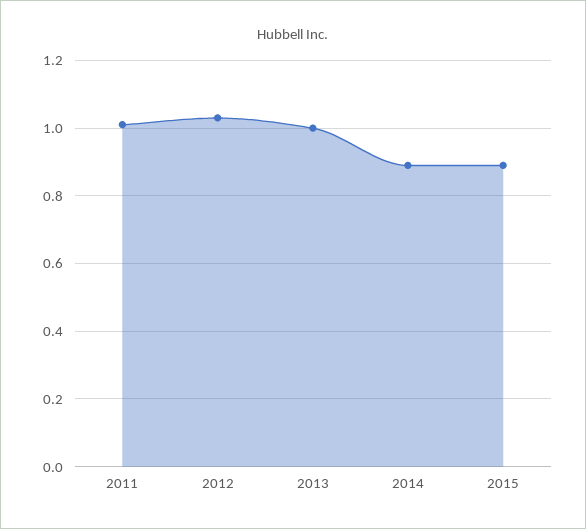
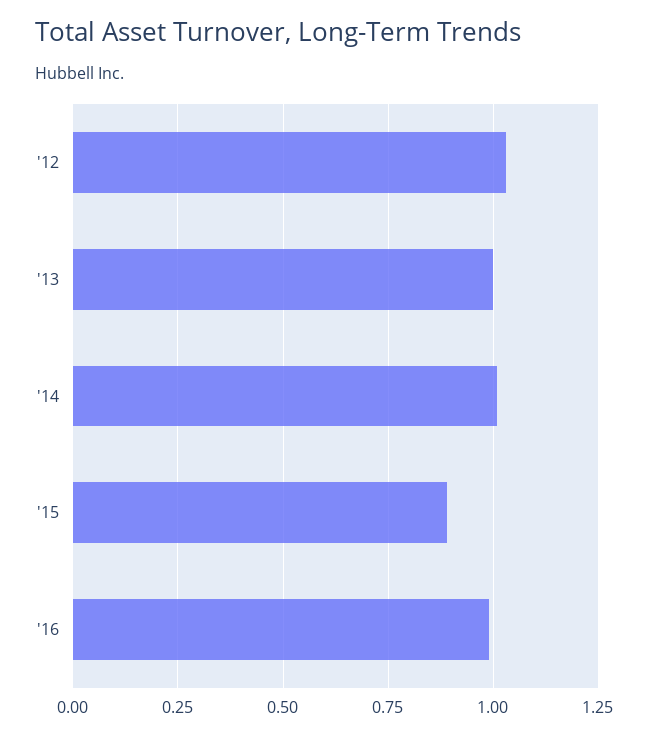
2011: 1 -> none
2014: 0.9 -> 1
'16: none -> 1

